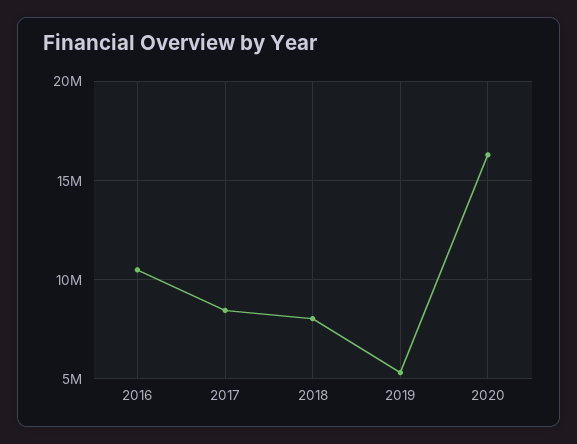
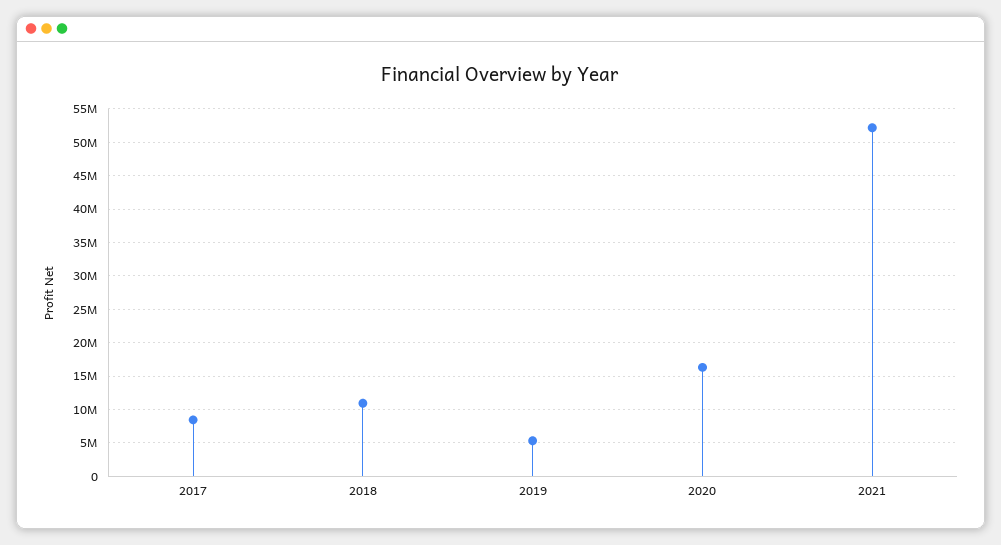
2016: 10500000 -> none
2018: 8000000 -> 11000000
2021: none -> 52000000

